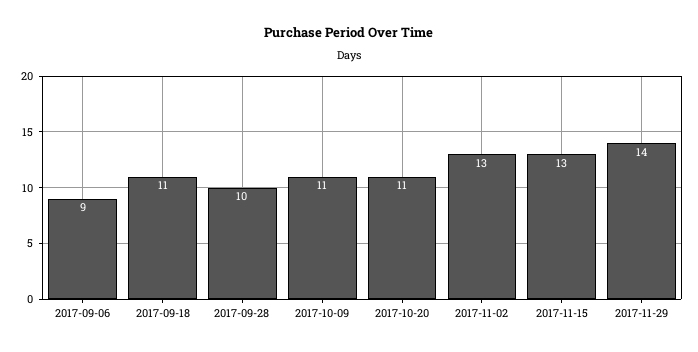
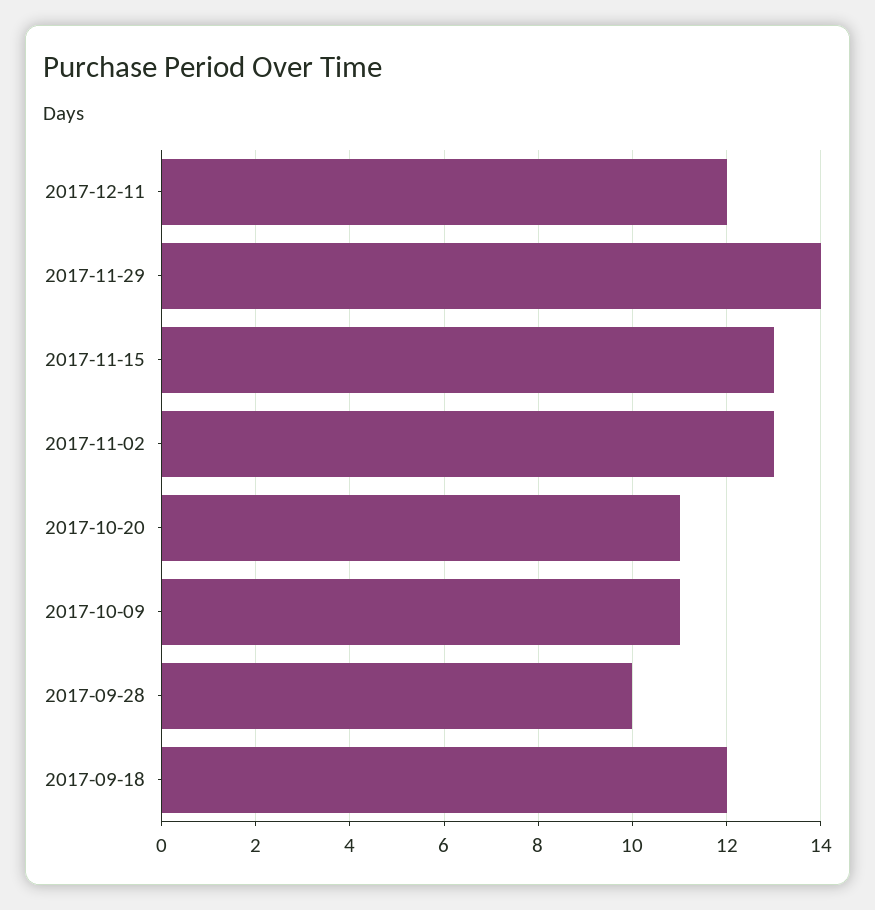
2017-09-06: 9 -> none
2017-09-18: 11 -> 12
2017-12-11: none -> 12

